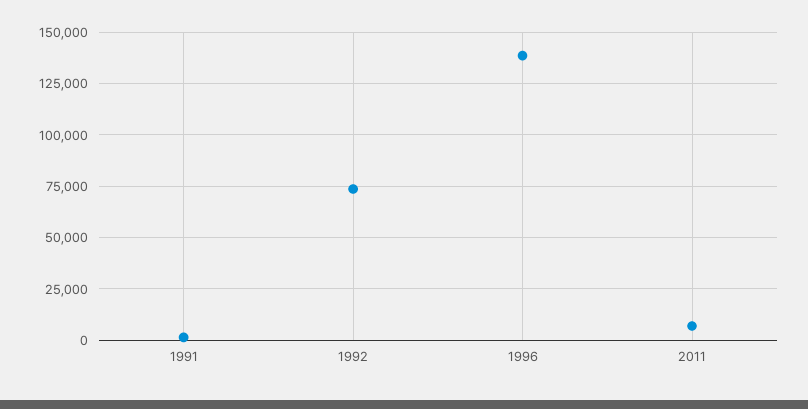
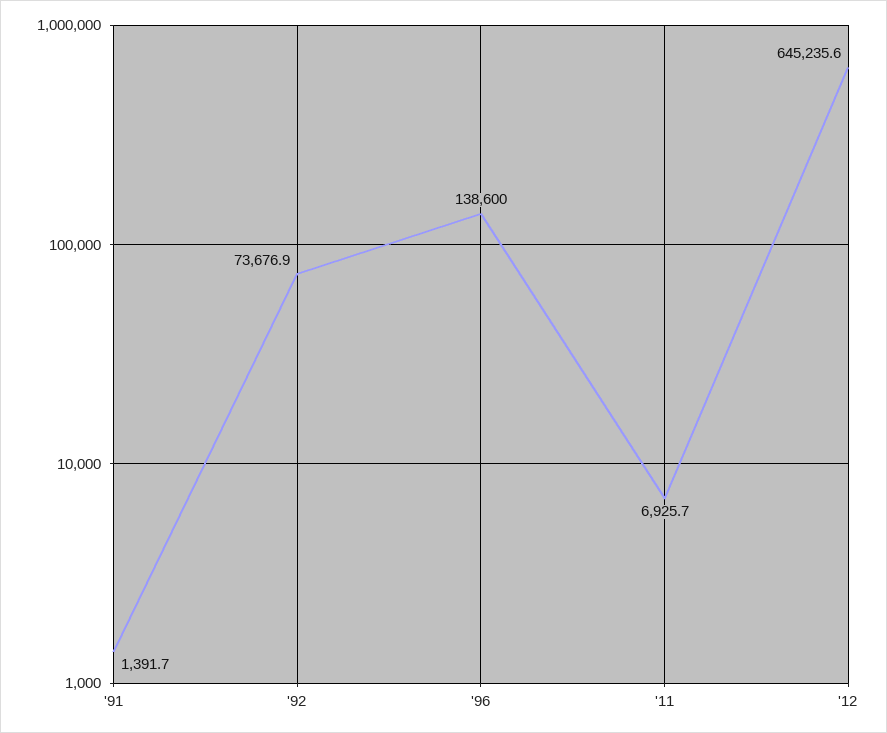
'12: none -> 645235.6

